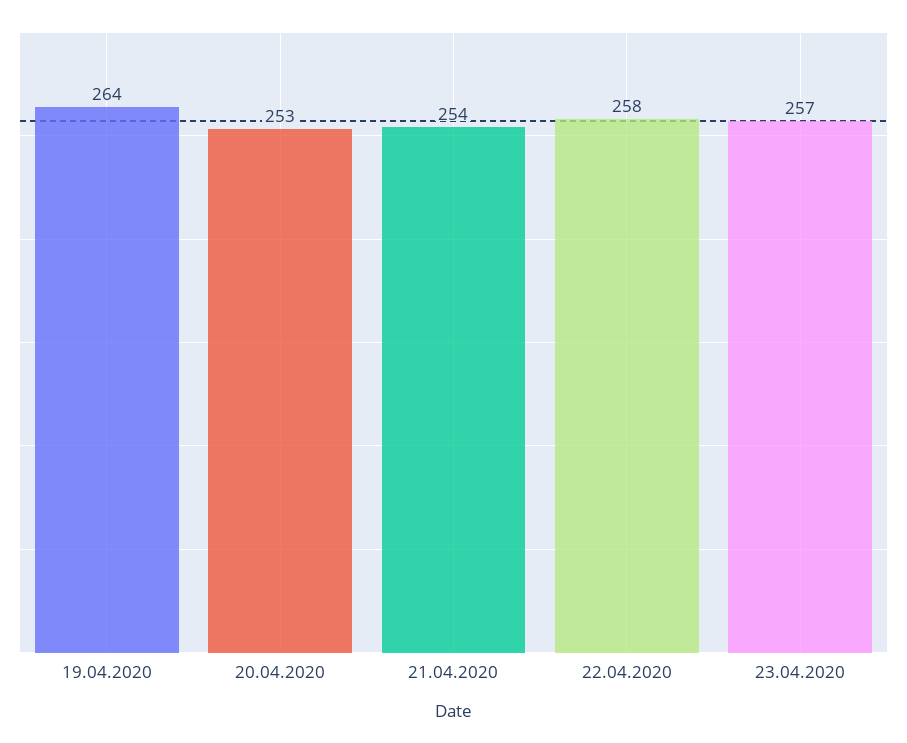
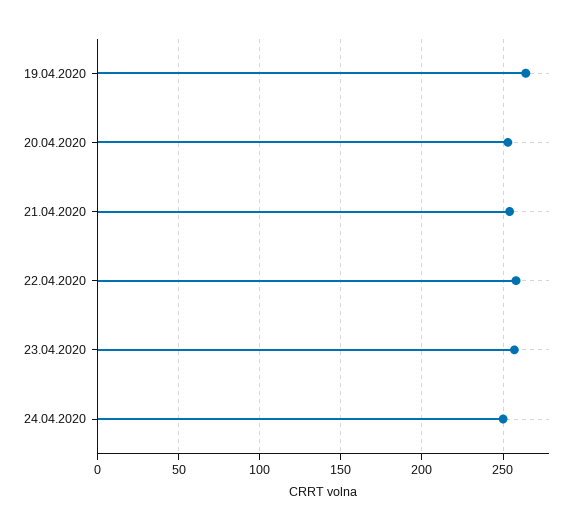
24.04.2020: none -> 250

